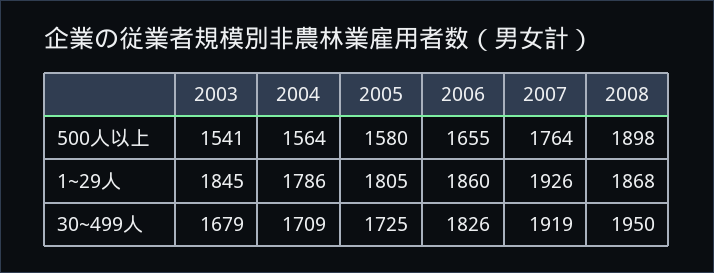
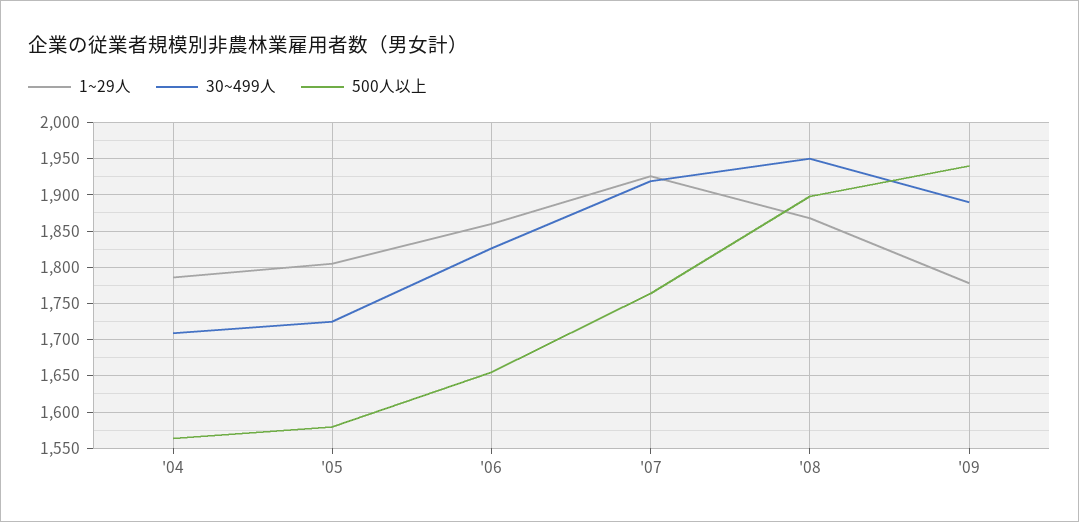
500人以上, 2003: 1541 -> none
1~29人, 2003: 1845 -> none
30~499人, 2003: 1679 -> none
1~29人, '09: none -> 1780
30~499人, '09: none -> 1890
500人以上, '09: none -> 1940

